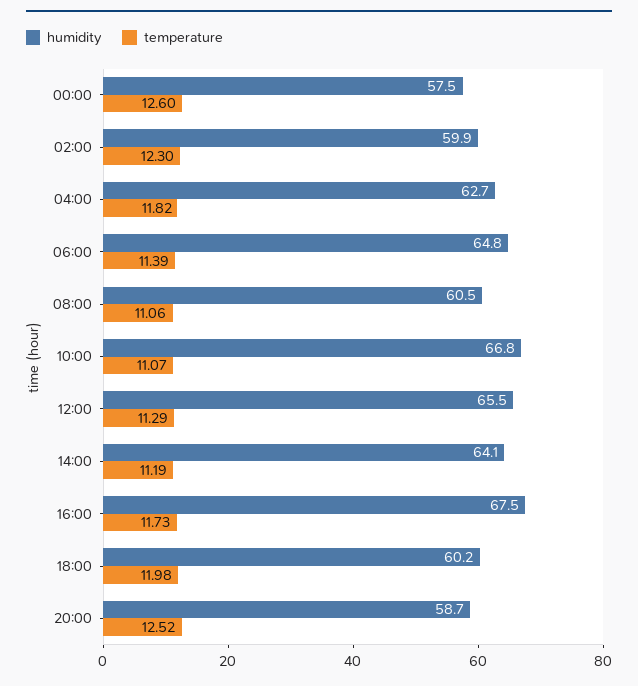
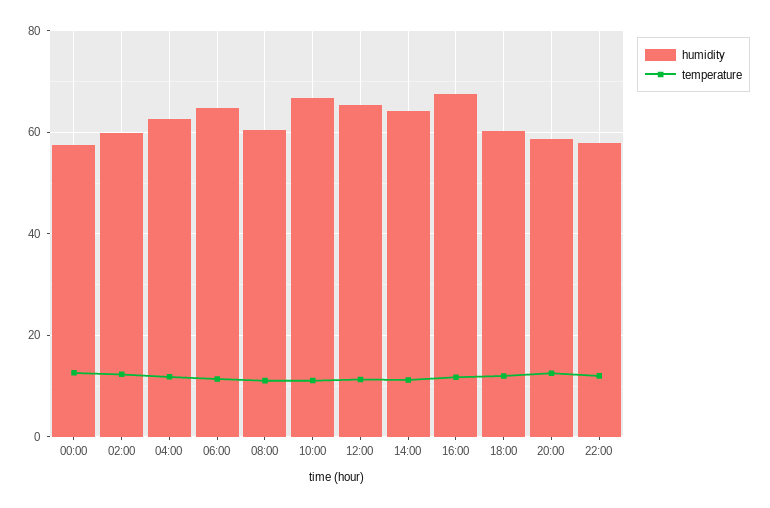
humidity, 22:00: none -> 58
temperature, 22:00: none -> 12

